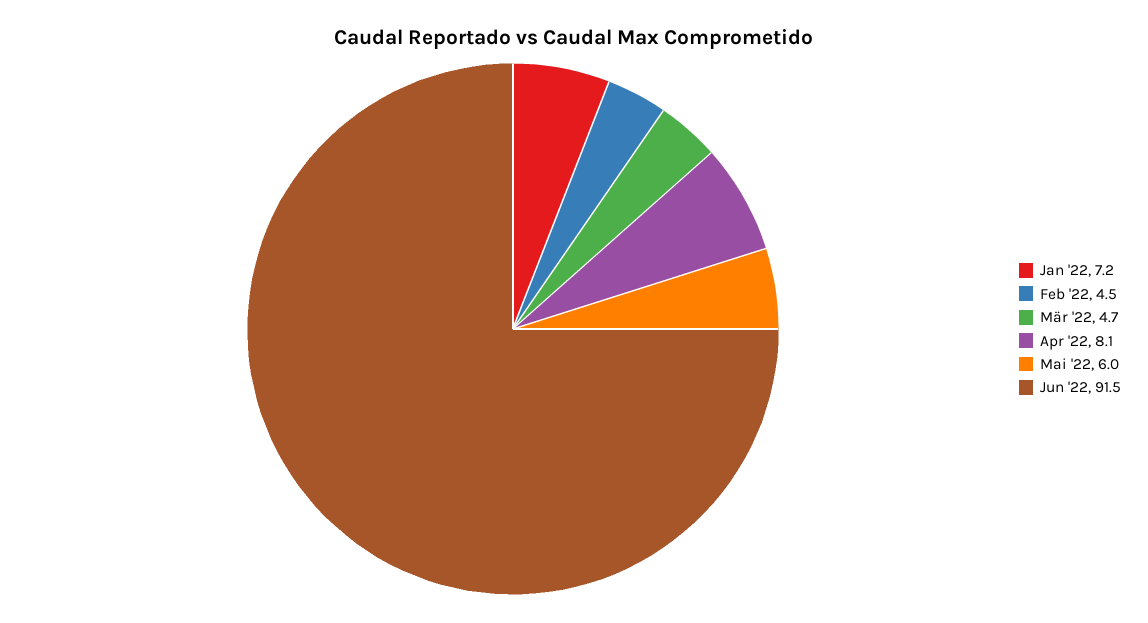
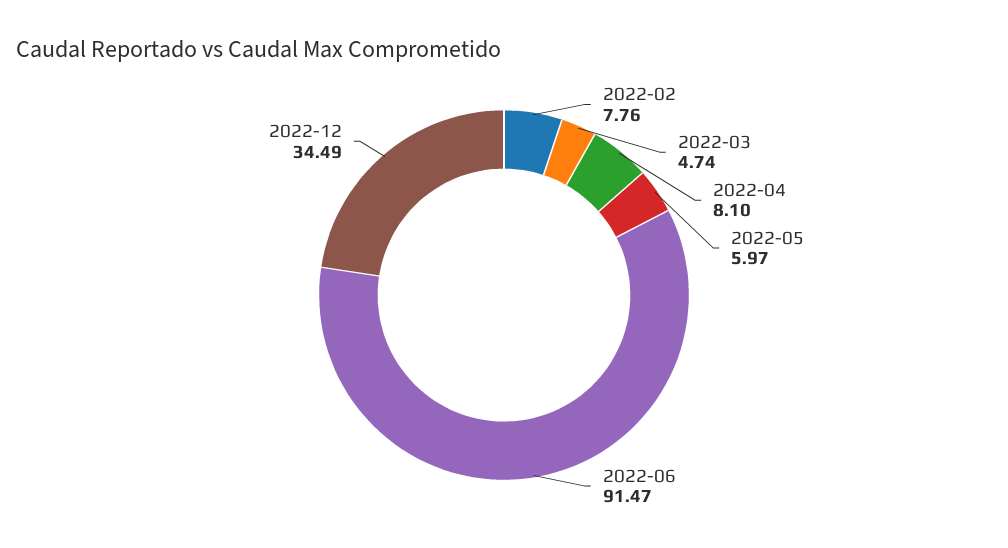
Jan '22: 7.2 -> none
Feb '22: 4.5 -> 7.76
2022-12: none -> 34.49

